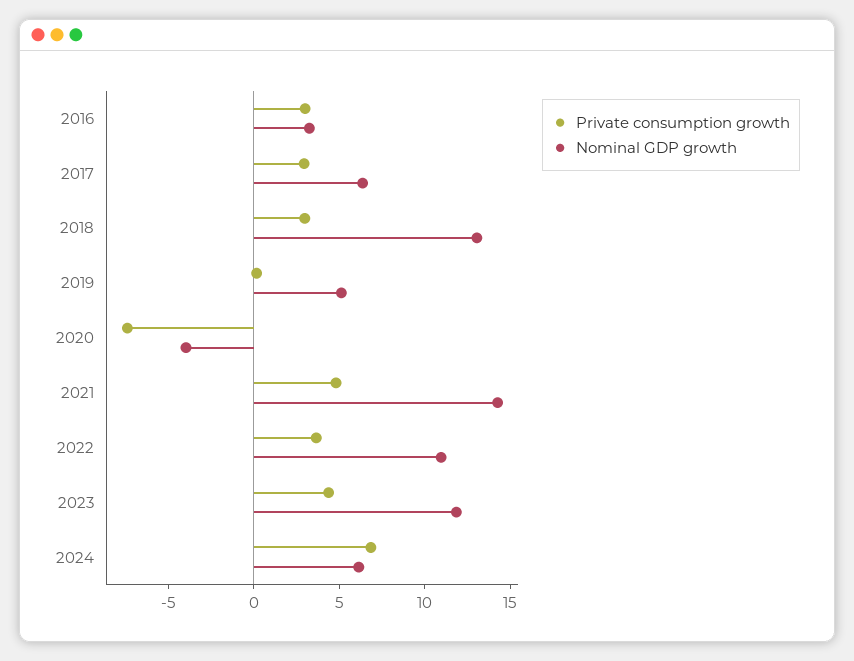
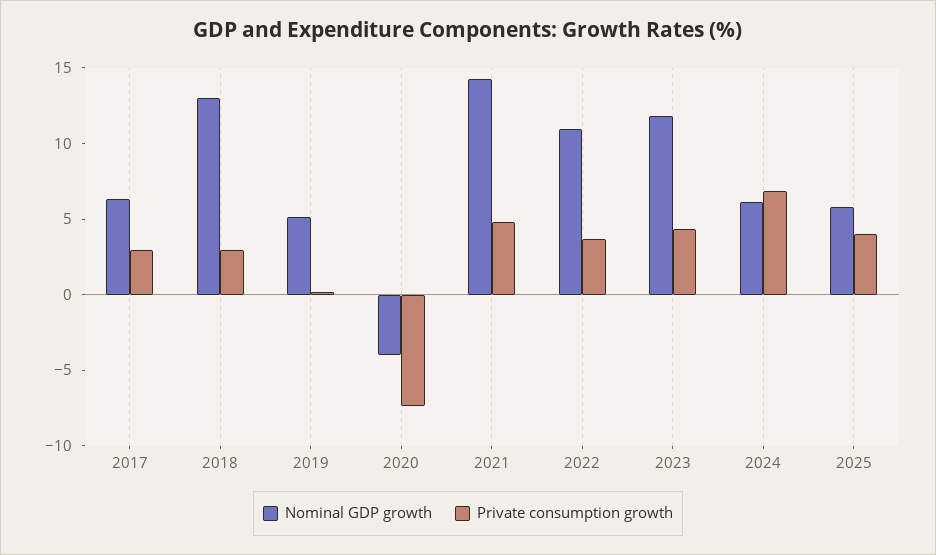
Private consumption growth, 2016: 3 -> none
Nominal GDP growth, 2016: 3 -> none
Nominal GDP growth, 2025: none -> 6
Private consumption growth, 2025: none -> 4

